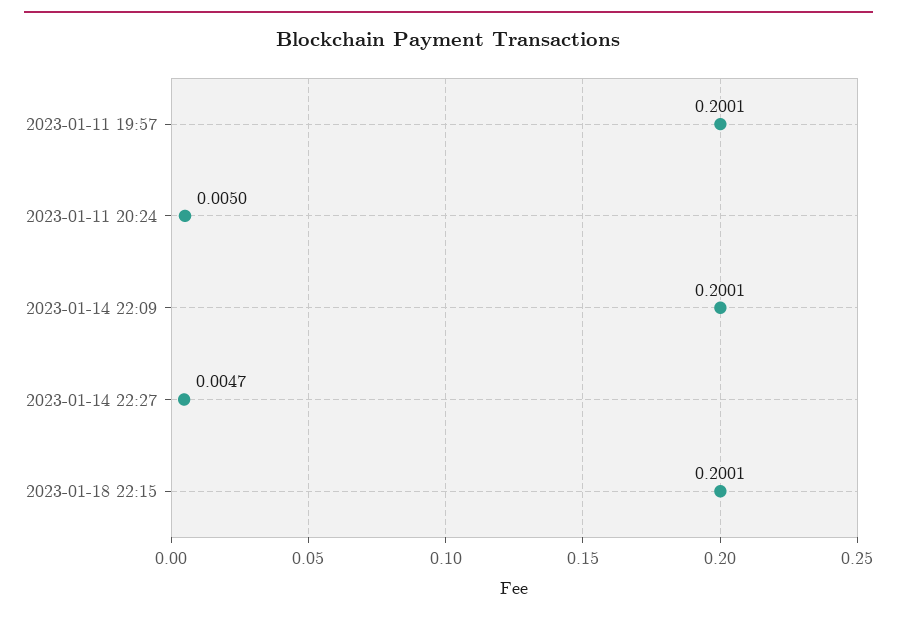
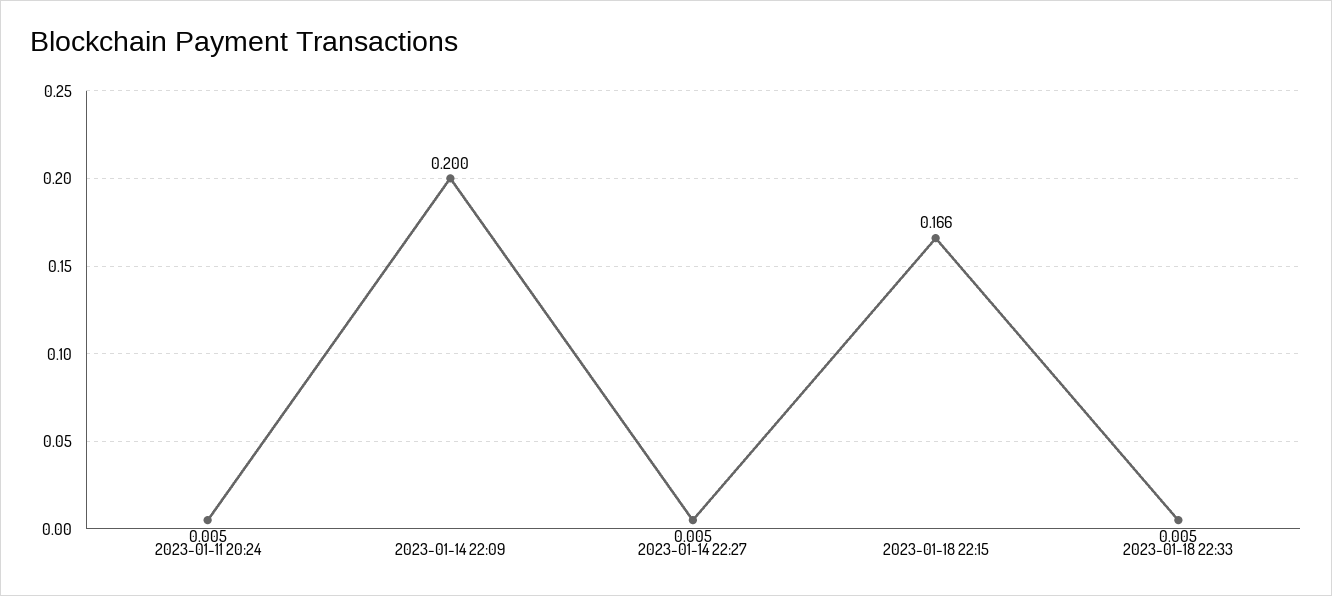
2023-01-11 19:57: 0.2001 -> none
2023-01-18 22:15: 0.2001 -> 0.166
2023-01-18 22:33: none -> 0.005

